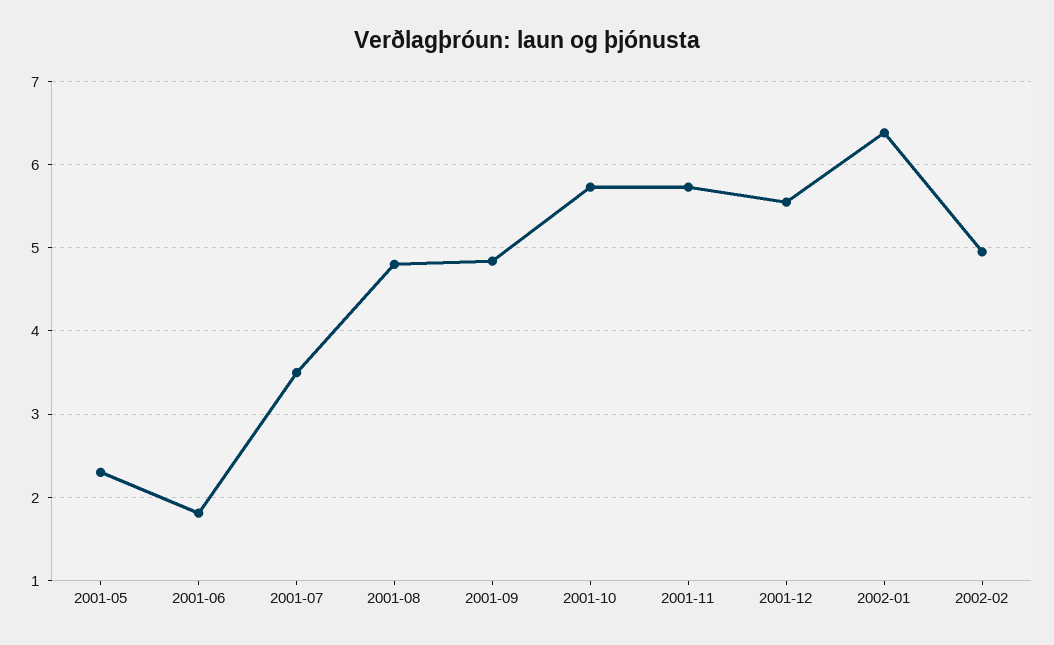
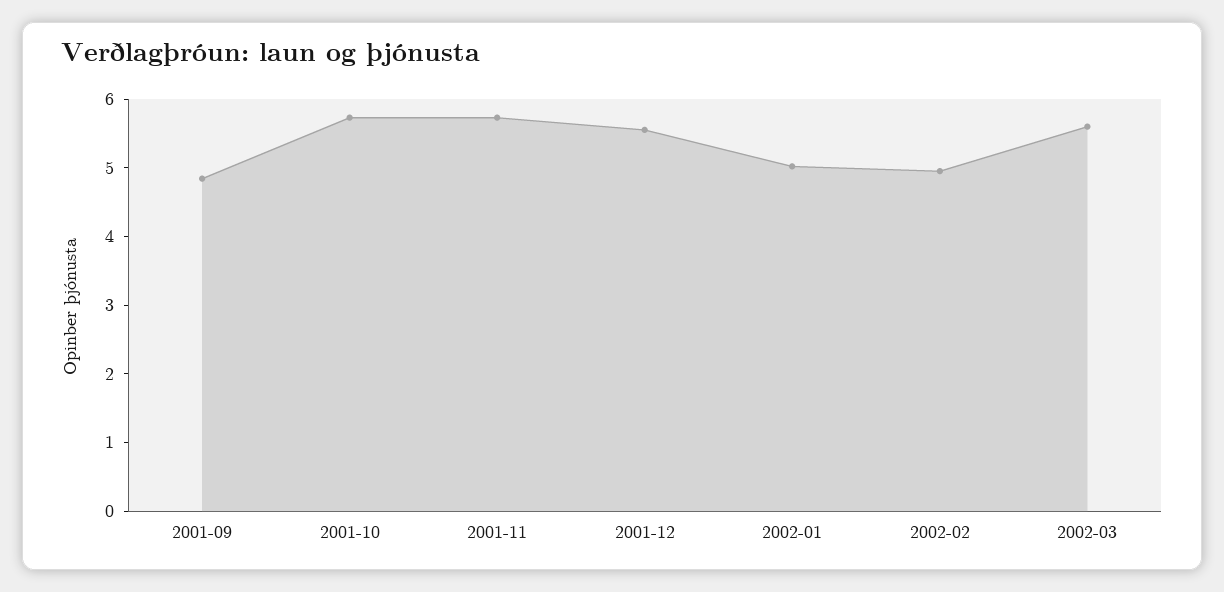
2001-05: 2.3 -> none
2001-06: 1.8 -> none
2001-07: 3.5 -> none
2001-08: 4.8 -> none
2002-01: 6.4 -> 5
2002-03: none -> 5.6

